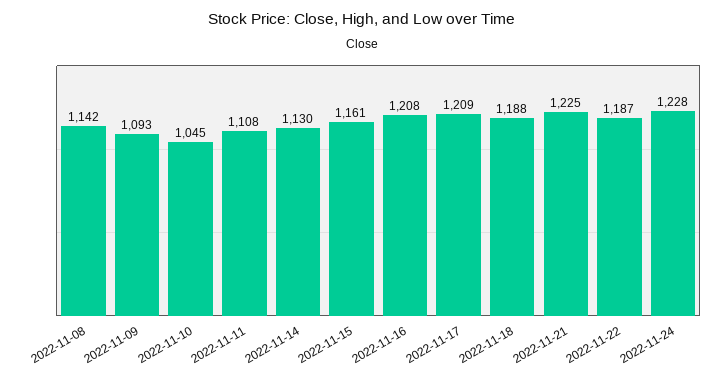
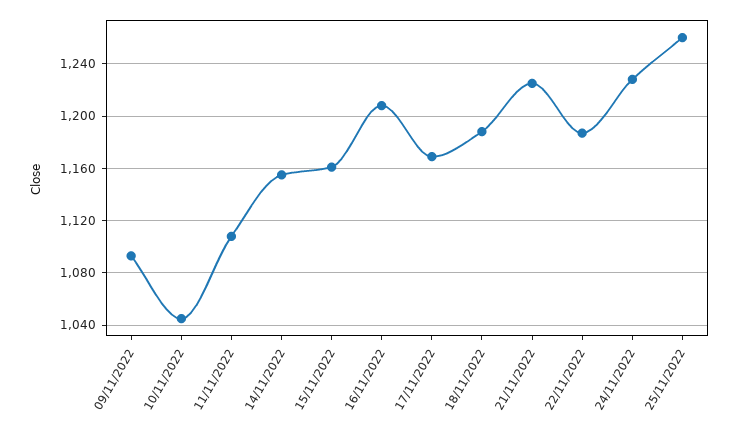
2022-11-08: 1142 -> none
2022-11-14: 1130 -> 1155
2022-11-17: 1209 -> 1170
25/11/2022: none -> 1260

